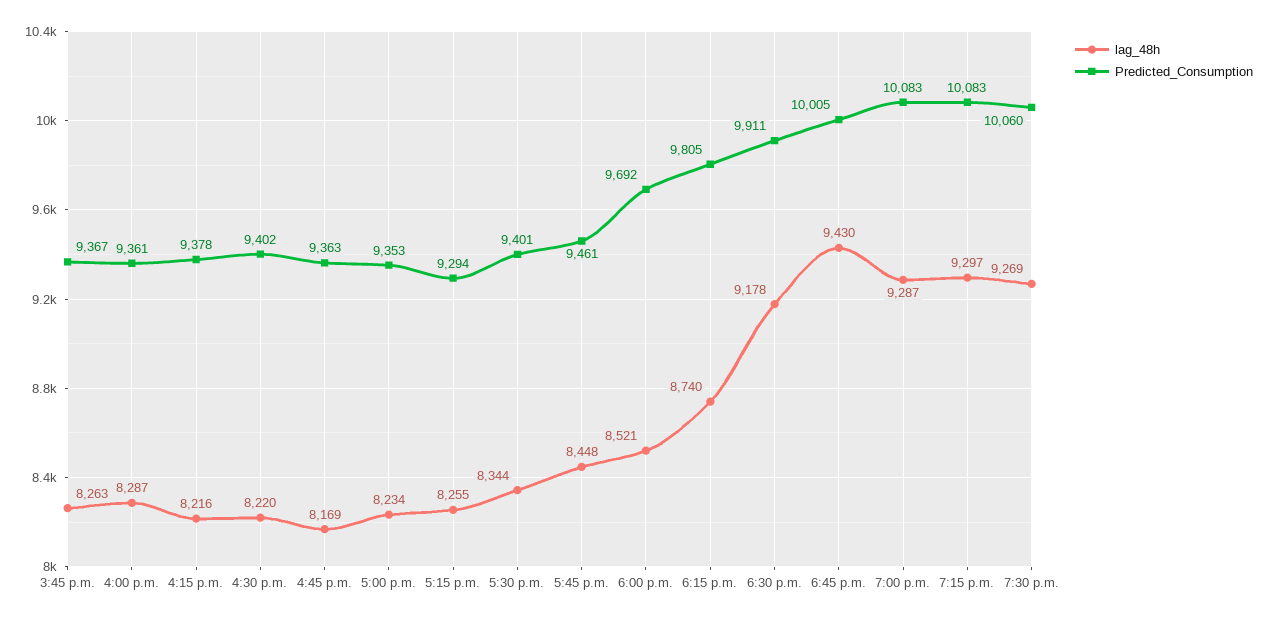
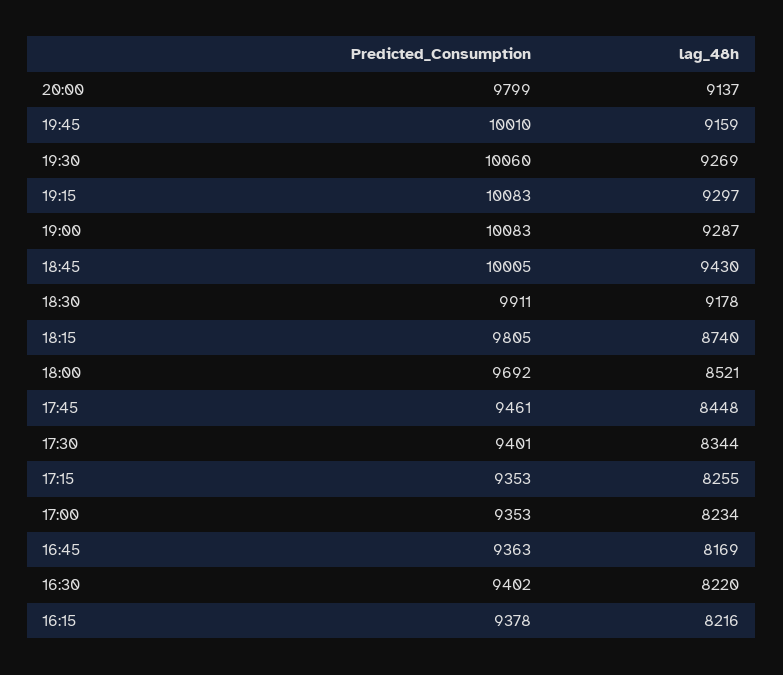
lag_48h, 3:45 p.m.: 8263 -> none
Predicted_Consumption, 3:45 p.m.: 9367 -> none
lag_48h, 4:00 p.m.: 8287 -> none
Predicted_Consumption, 4:00 p.m.: 9361 -> none
Predicted_Consumption, 5:15 p.m.: 9294 -> 9353
Predicted_Consumption, 20:00: none -> 9799
lag_48h, 20:00: none -> 9137
Predicted_Consumption, 19:45: none -> 10010
lag_48h, 19:45: none -> 9159

